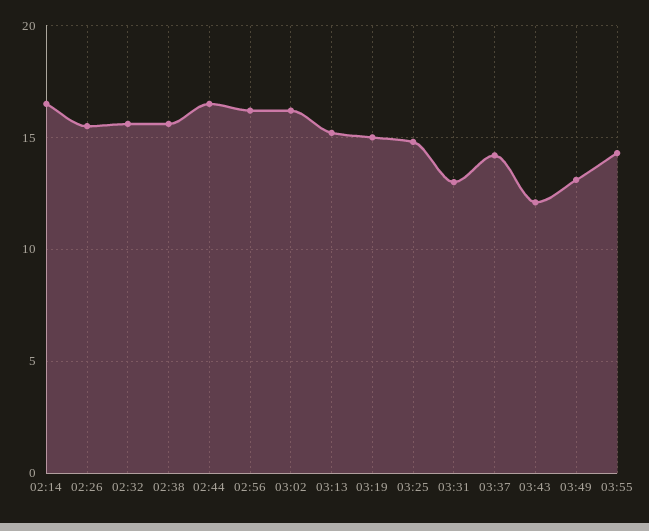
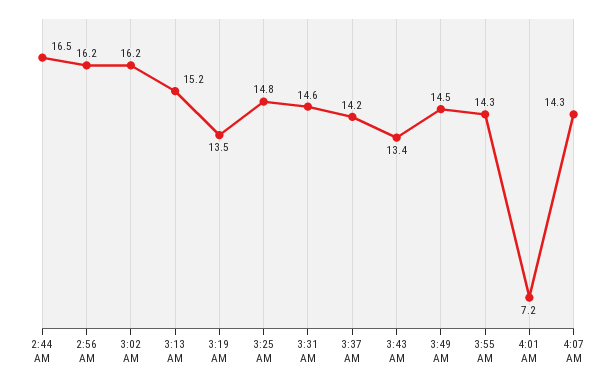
02:14: 16.5 -> none
02:26: 15.5 -> none
02:32: 15.5 -> none
02:38: 15.5 -> none
03:19: 15 -> 13.5
03:31: 13 -> 14.6
03:43: 12 -> 13.4
03:49: 13 -> 14.5
4:01 AM: none -> 7.2
4:07 AM: none -> 14.3

